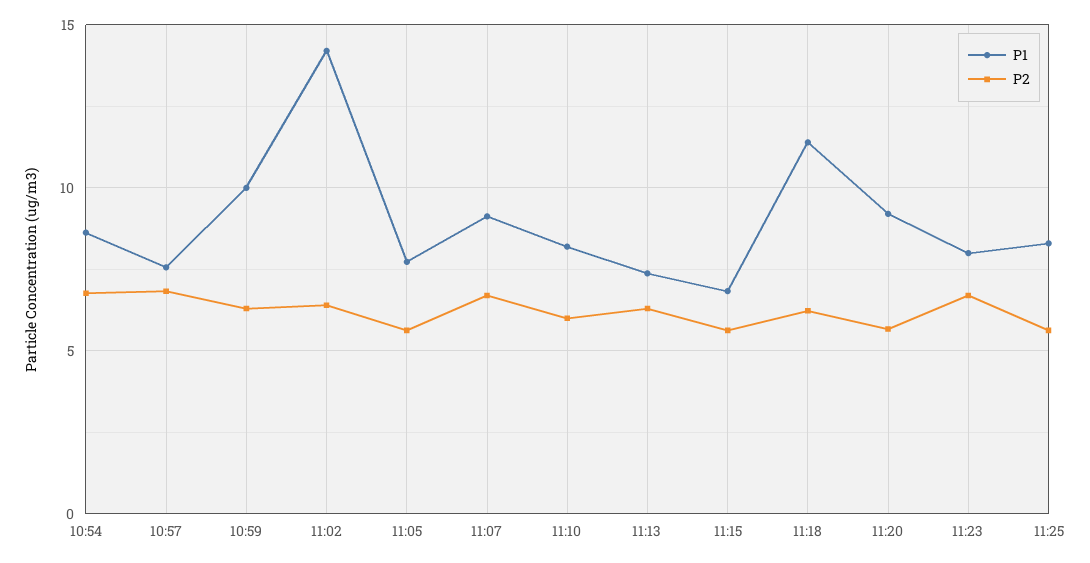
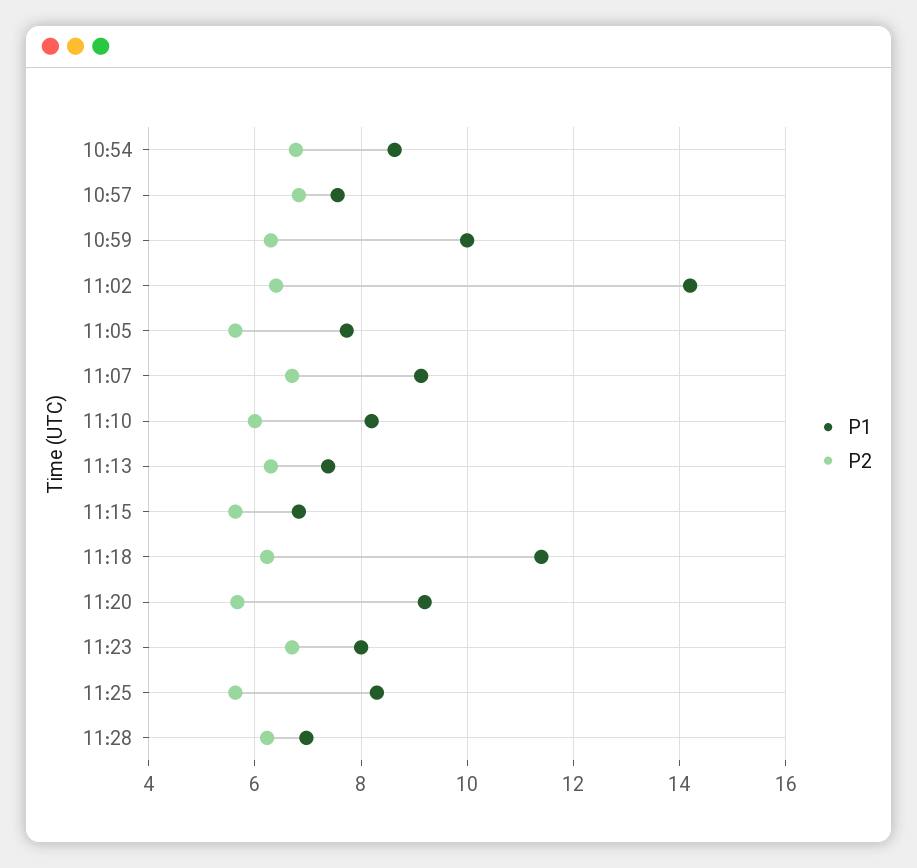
P1, 11:28: none -> 7
P2, 11:28: none -> 6.2

